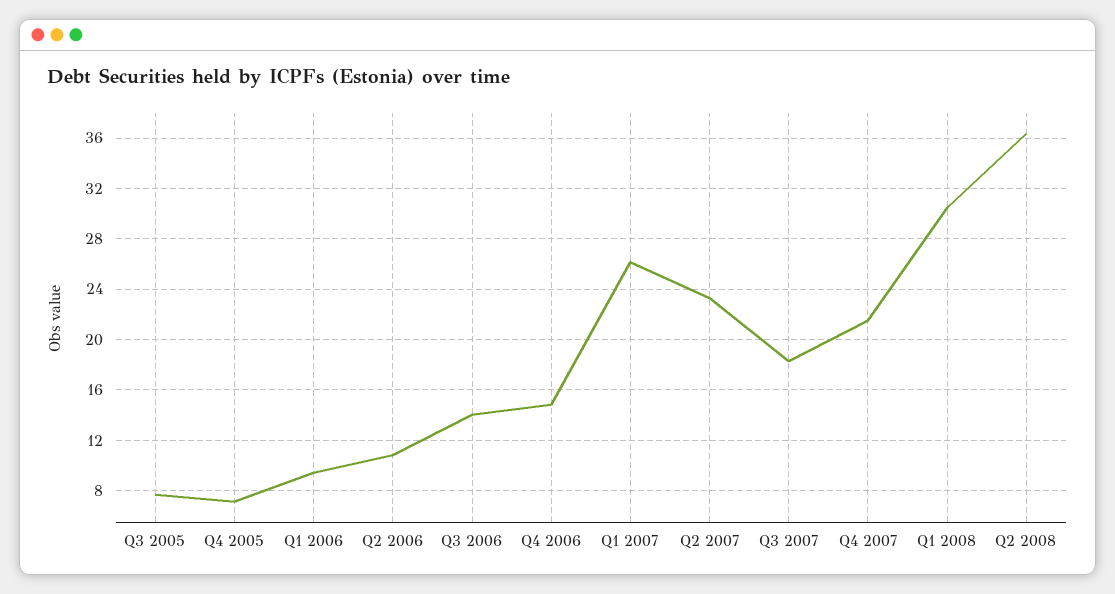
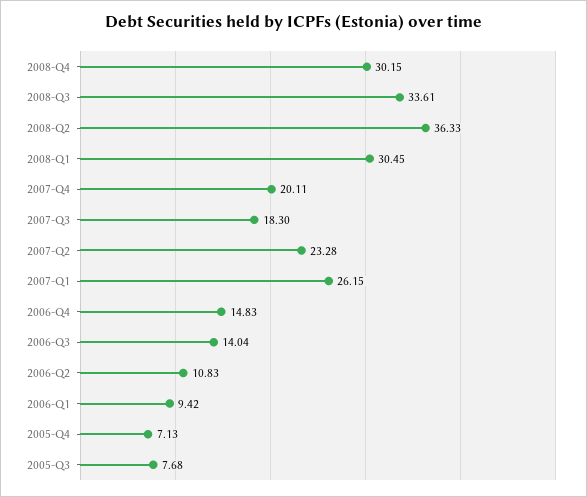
Q4 2007: 21.5 -> 20.11
2008-Q4: none -> 30.15
2008-Q3: none -> 33.61

